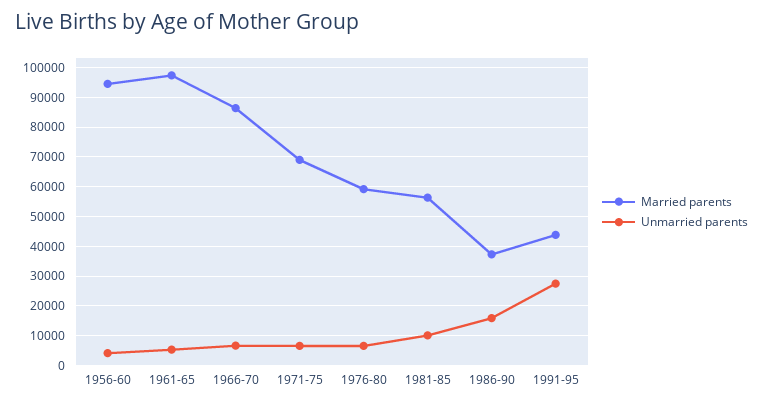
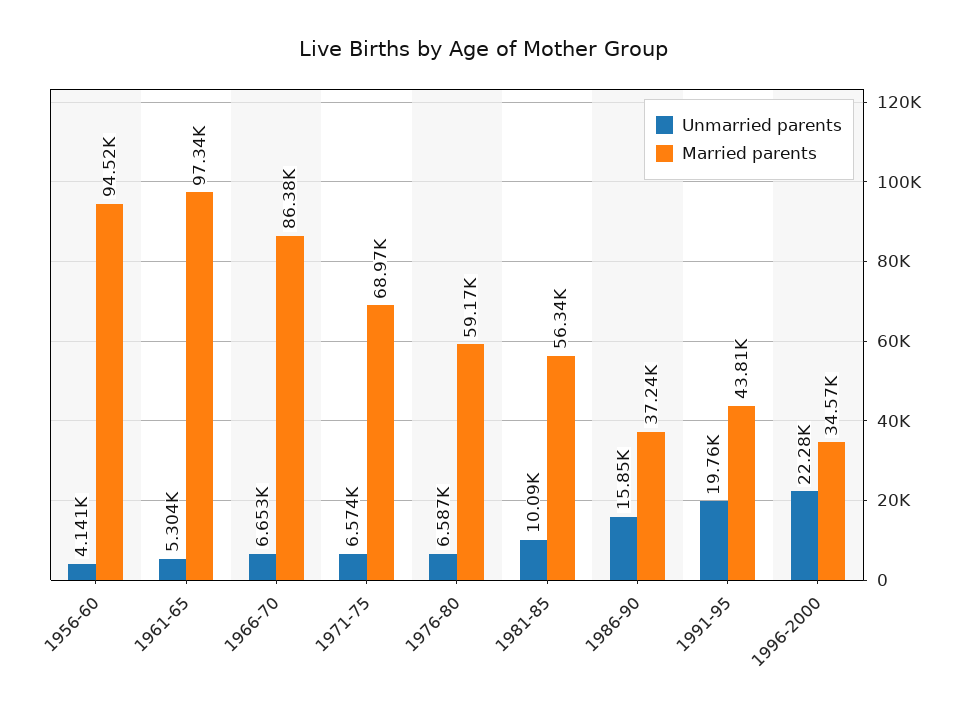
Unmarried parents, 1991-95: 27500 -> 19760
Unmarried parents, 1996-2000: none -> 22280
Married parents, 1996-2000: none -> 34570

